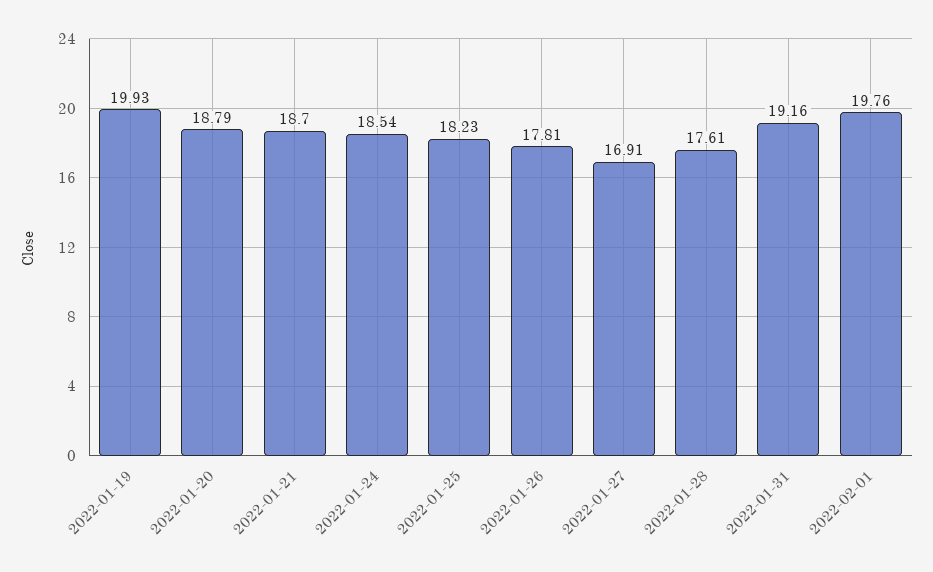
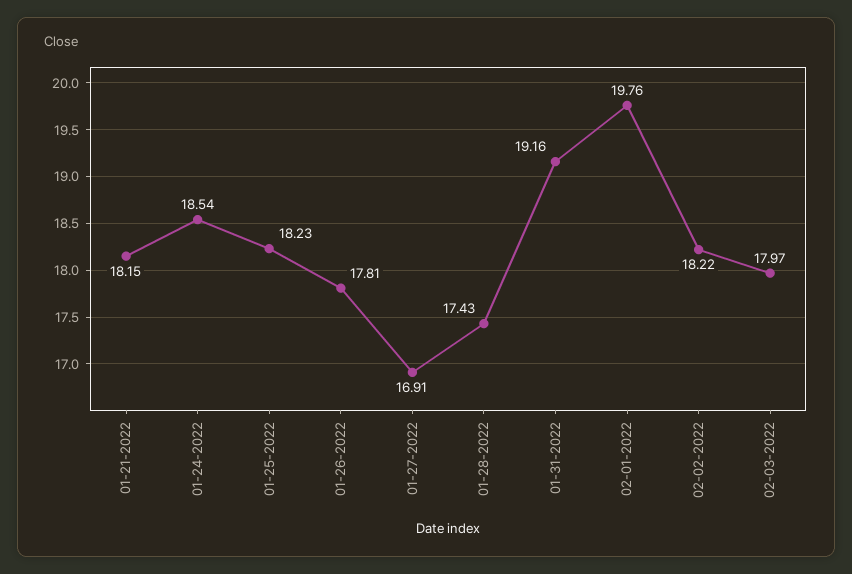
2022-01-19: 19.93 -> none
2022-01-20: 18.79 -> none
2022-01-21: 18.7 -> 18.15
2022-01-28: 17.61 -> 17.43
02-02-2022: none -> 18.22
02-03-2022: none -> 17.97

